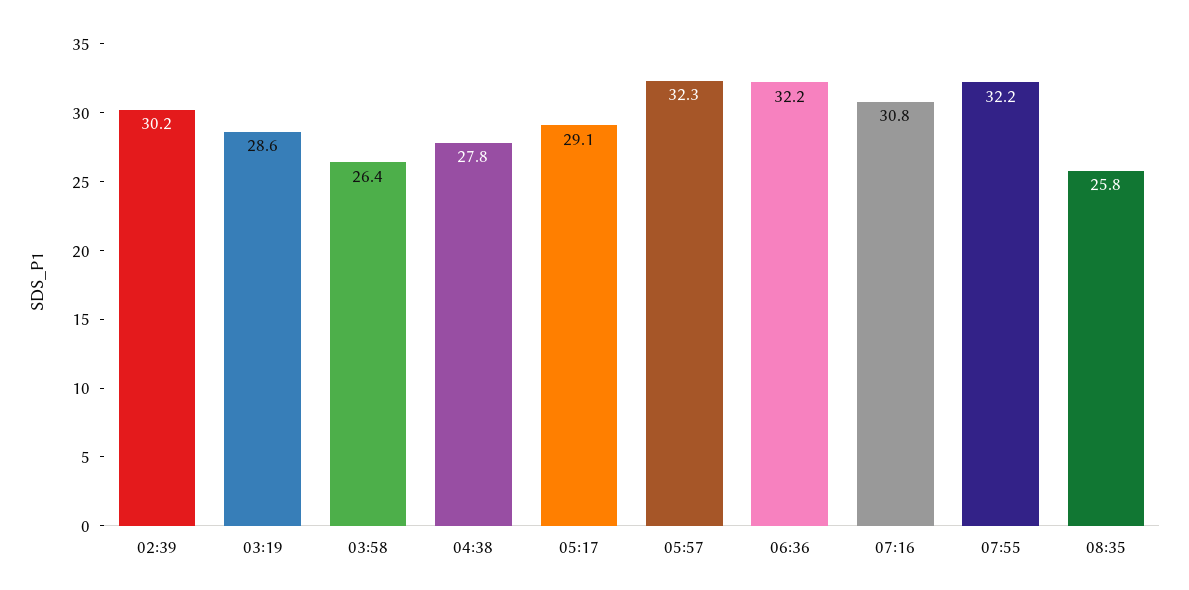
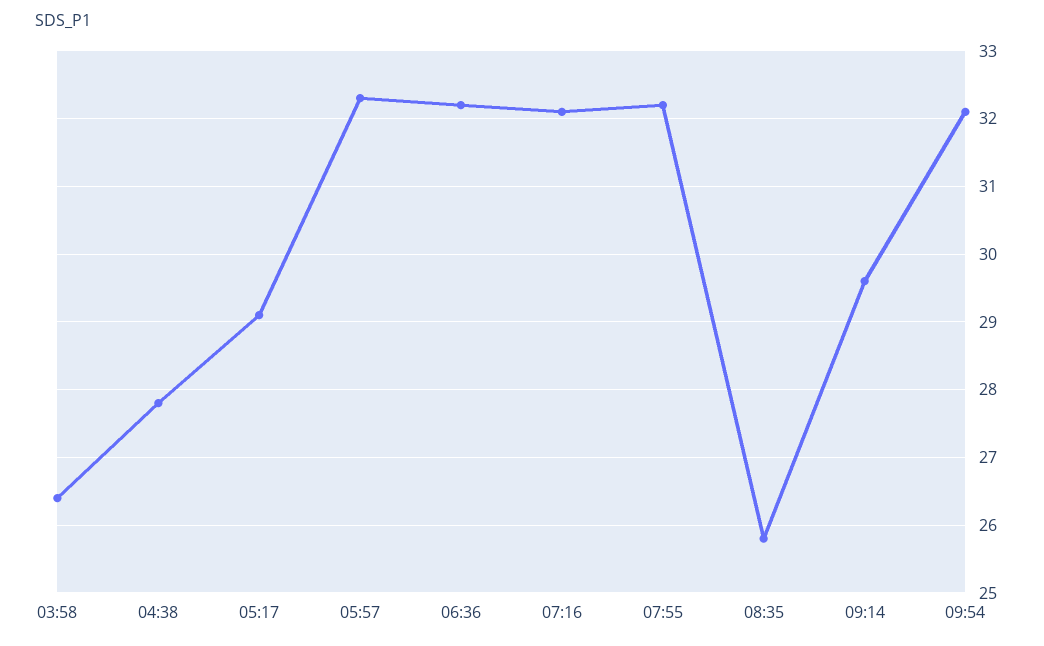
02:39: 30.2 -> none
03:19: 28.6 -> none
07:16: 30.8 -> 32.1
09:14: none -> 29.6
09:54: none -> 32.1

